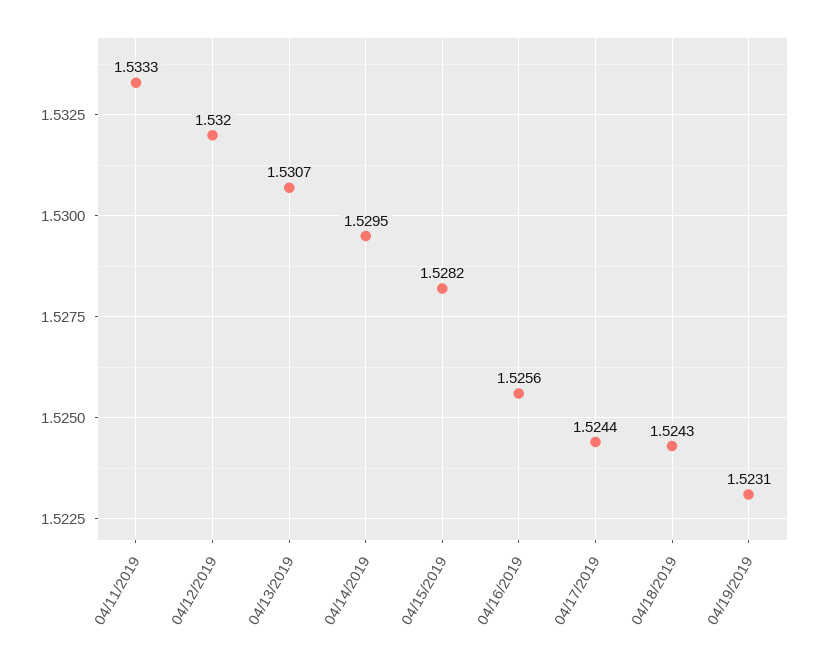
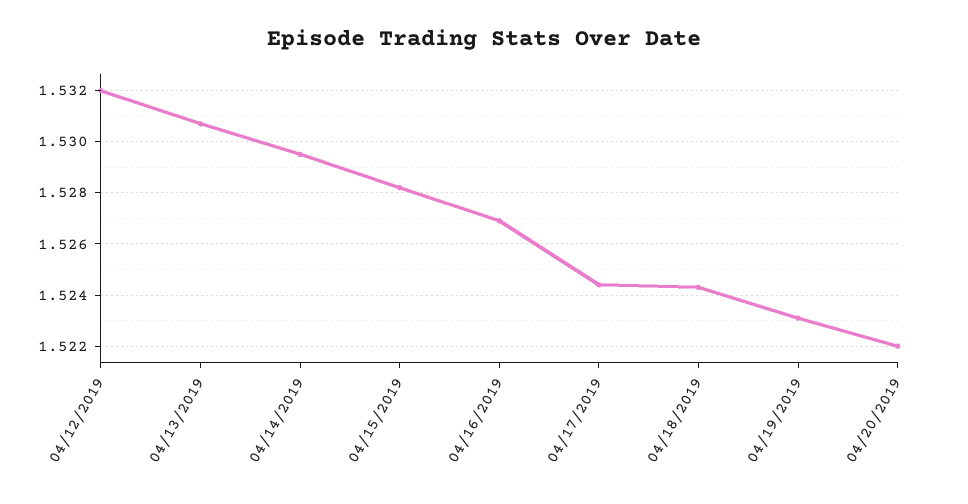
04/11/2019: 1.5333 -> none
04/16/2019: 1.5256 -> 1.527
04/20/2019: none -> 1.522

